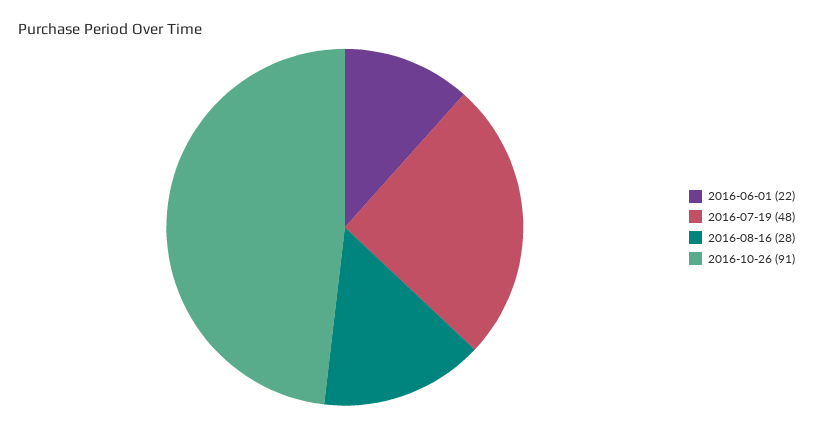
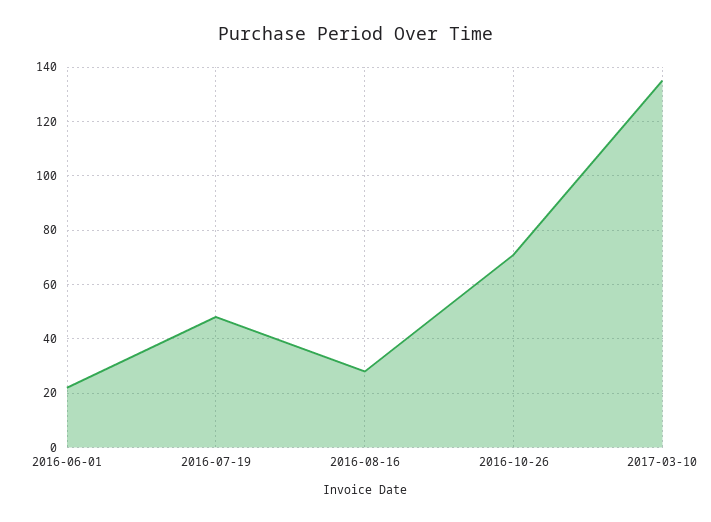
2016-10-26: 91 -> 70
2017-03-10: none -> 135

